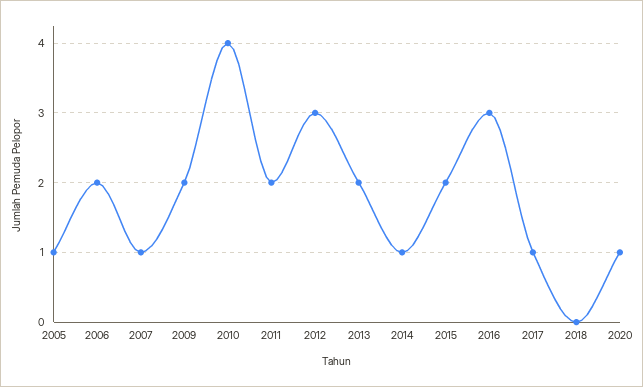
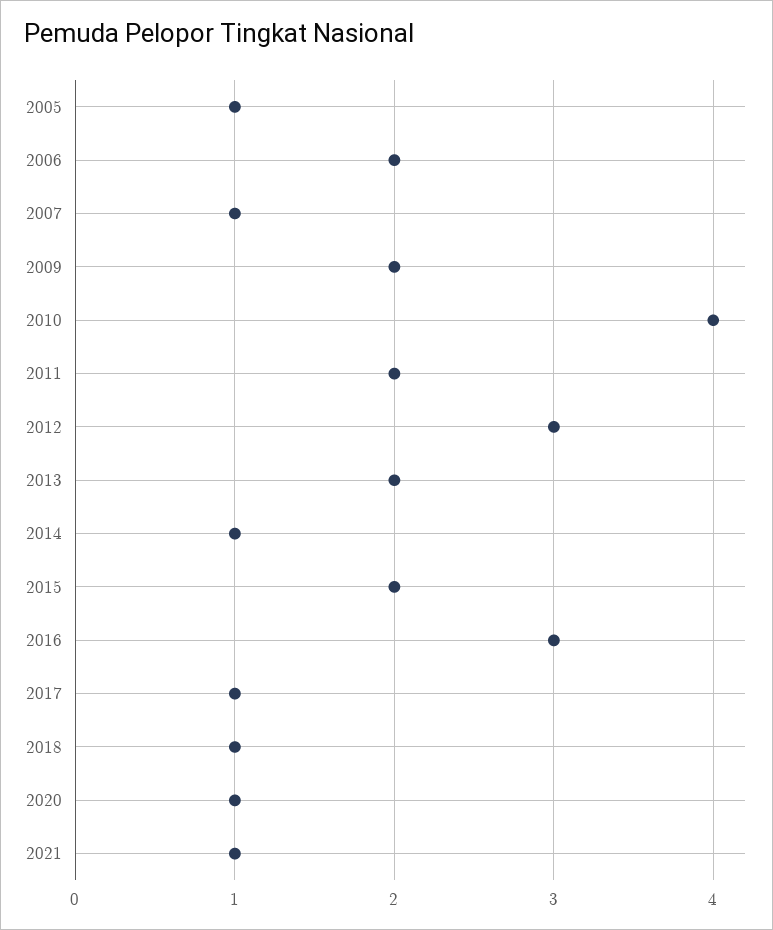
2018: 0 -> 1
2021: none -> 1

